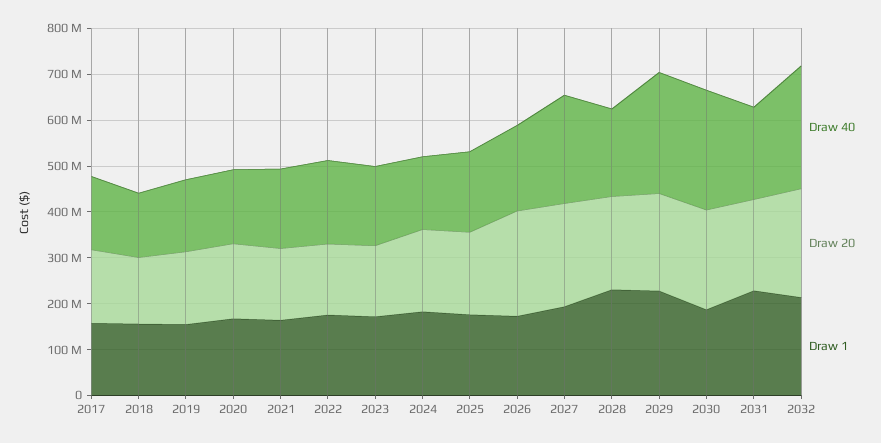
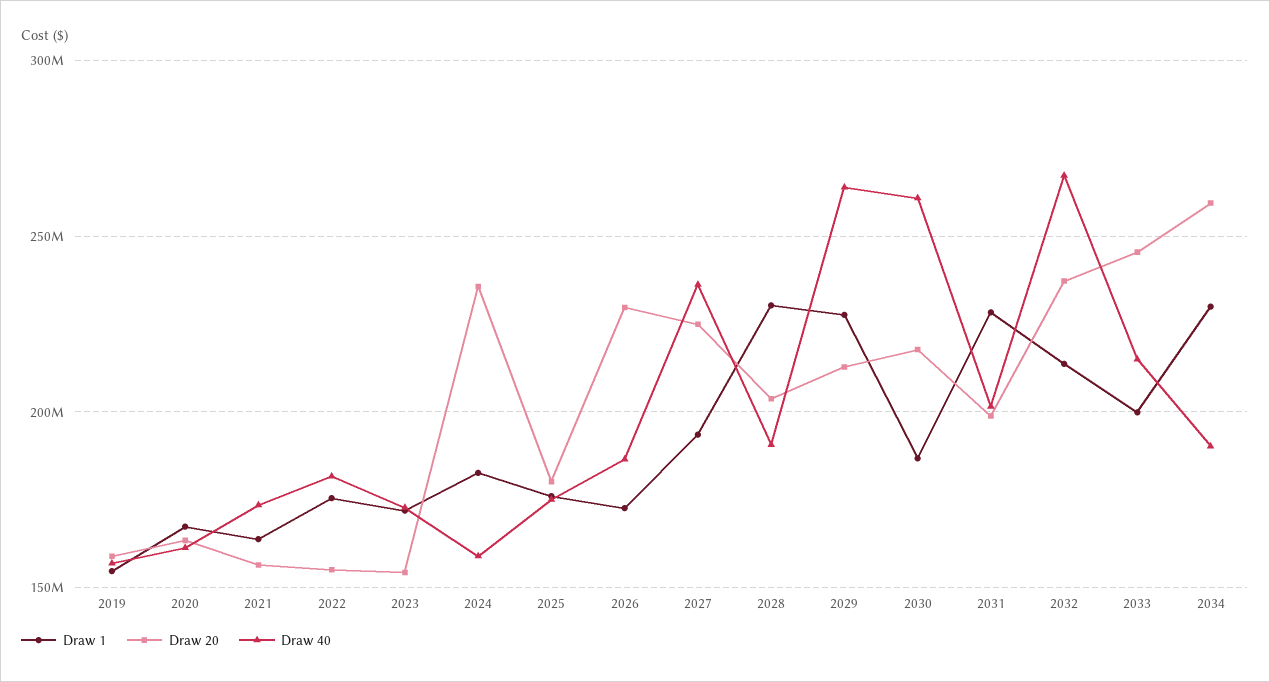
Draw 40, 2017: 160000000 -> none
Draw 20, 2017: 160000000 -> none
Draw 1, 2017: 160000000 -> none
Draw 40, 2018: 140000000 -> none
Draw 20, 2018: 140000000 -> none
Draw 1, 2018: 160000000 -> none
Draw 20, 2024: 180000000 -> 235000000
Draw 1, 2033: none -> 200000000
Draw 20, 2033: none -> 245000000
Draw 40, 2033: none -> 215000000
Draw 1, 2034: none -> 230000000
Draw 20, 2034: none -> 260000000
Draw 40, 2034: none -> 190000000

